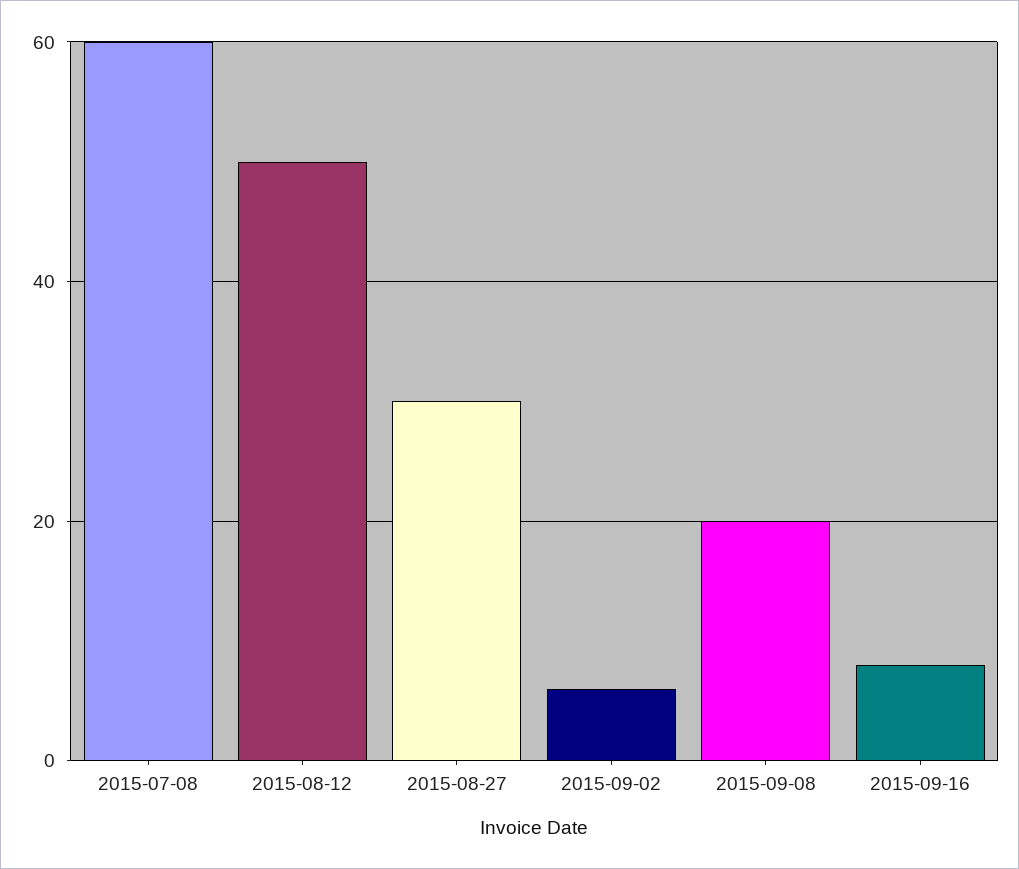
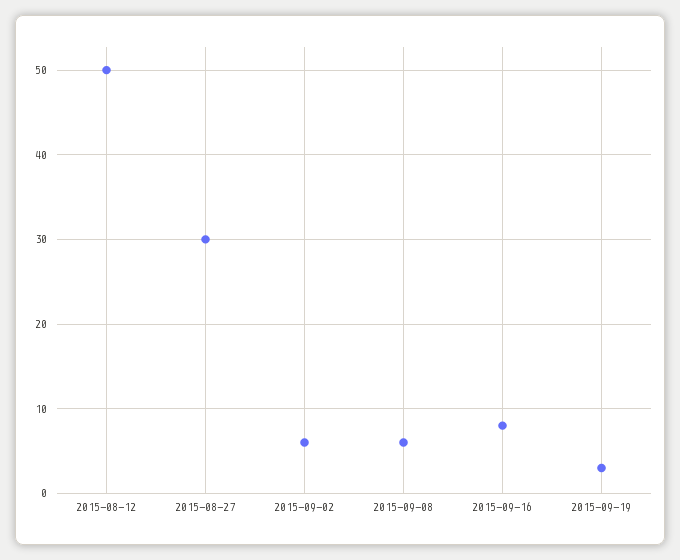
2015-07-08: 60 -> none
2015-09-08: 20 -> 6
2015-09-19: none -> 3

